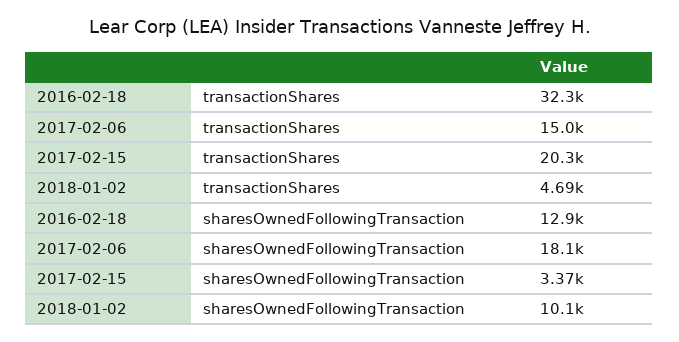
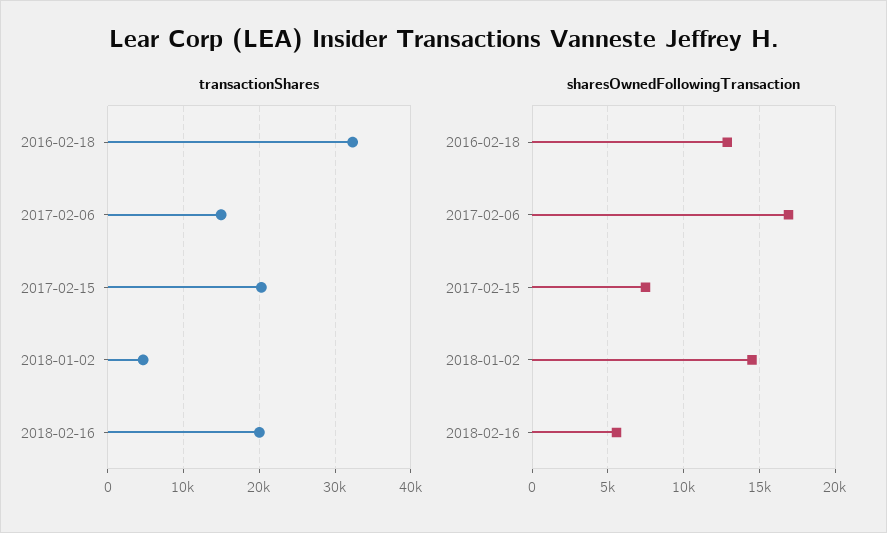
sharesOwnedFollowingTransaction, 2017-02-06: 18100 -> 17000
sharesOwnedFollowingTransaction, 2017-02-15: 3370 -> 7500
sharesOwnedFollowingTransaction, 2018-01-02: 10100 -> 14500
transactionShares, 2018-02-16: none -> 20000
sharesOwnedFollowingTransaction, 2018-02-16: none -> 5500

